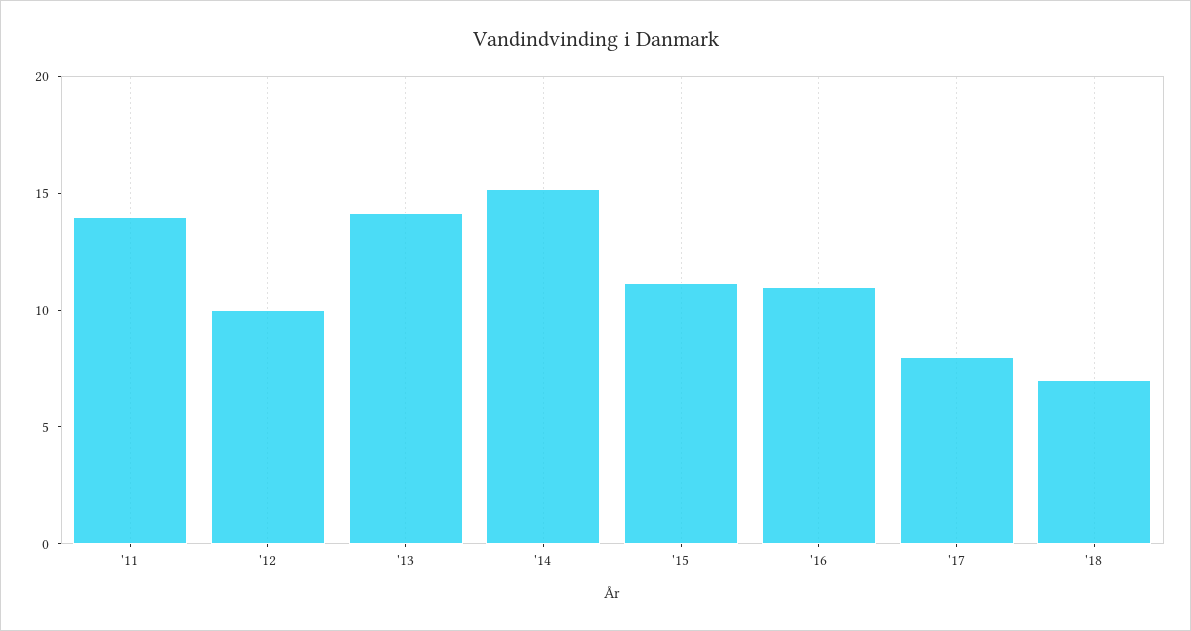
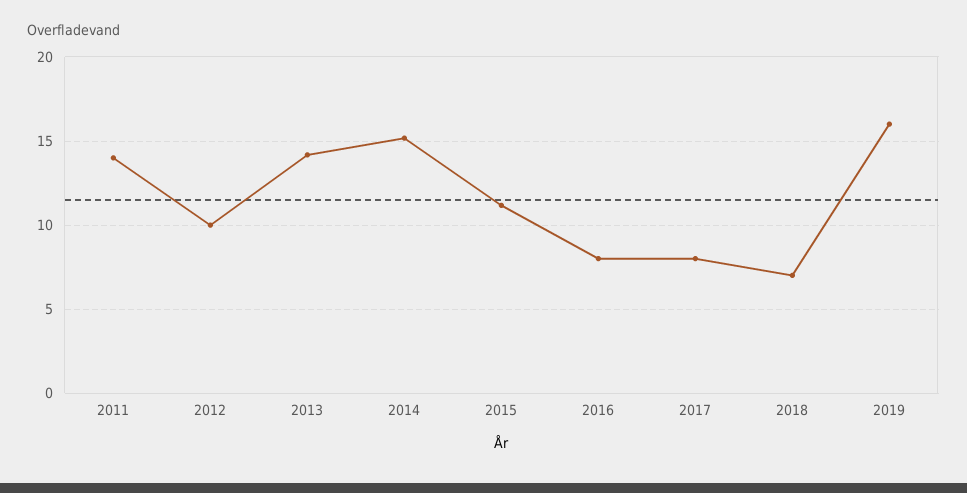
'16: 11 -> 8
2019: none -> 16

